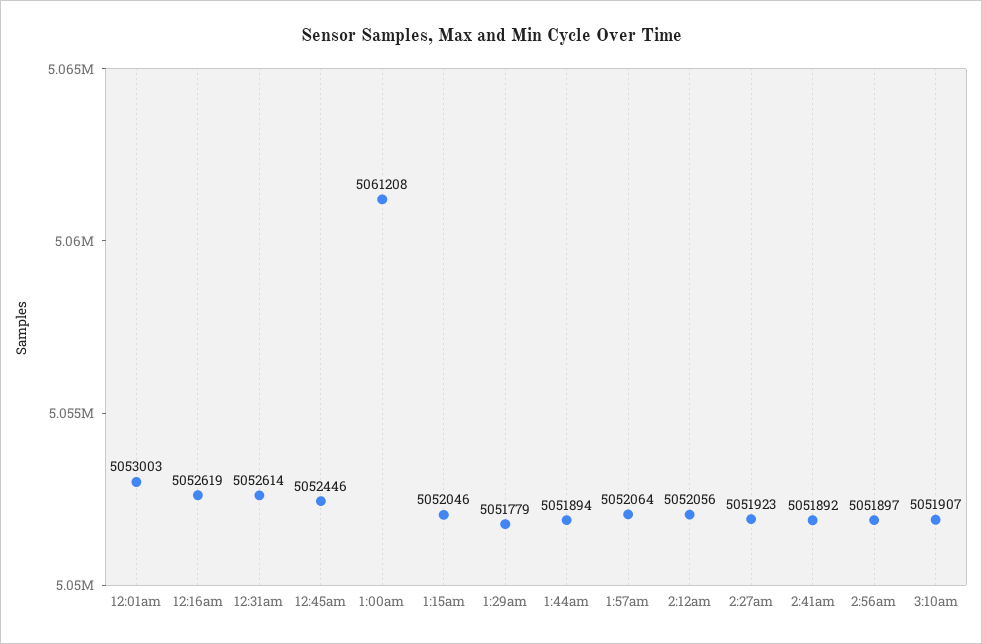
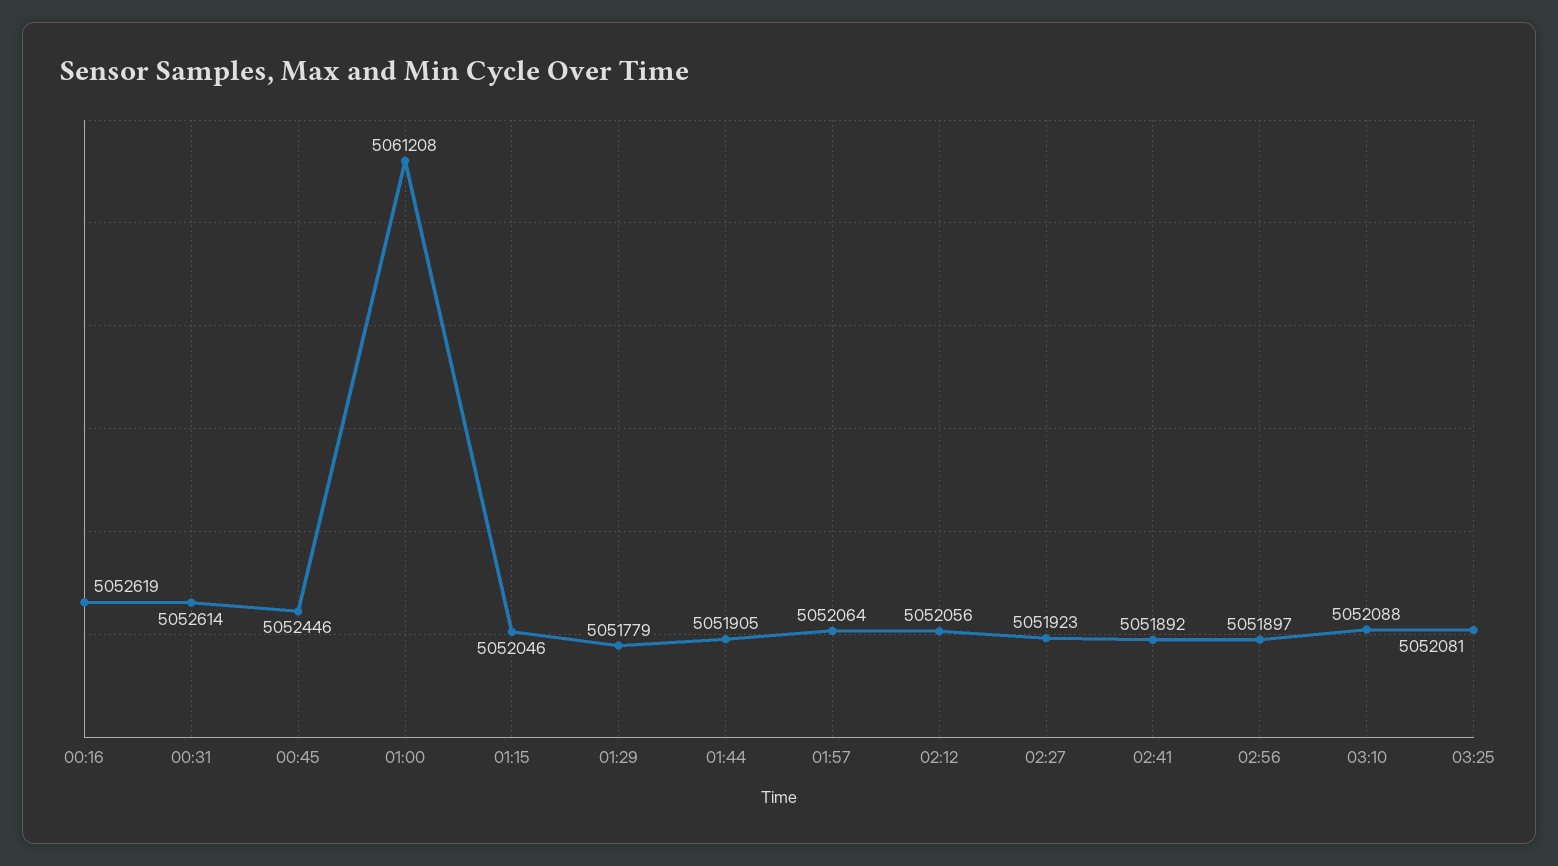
12:01am: 5053003 -> none
1:44am: 5051894 -> 5051905
3:10am: 5051907 -> 5052088
03:25: none -> 5052081

